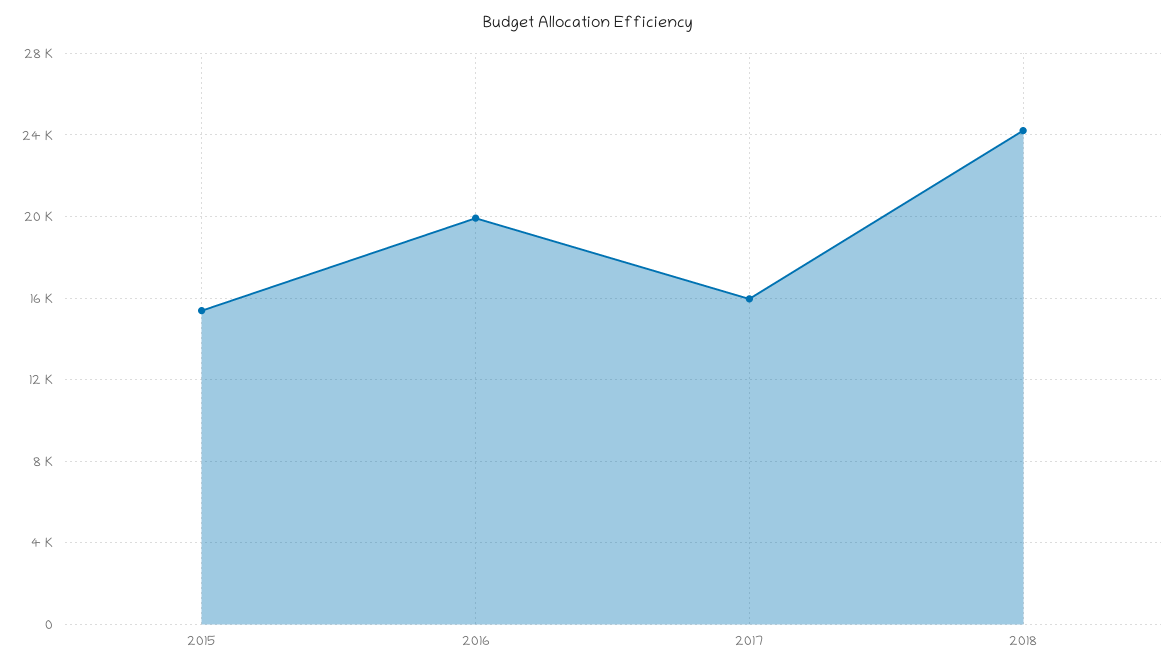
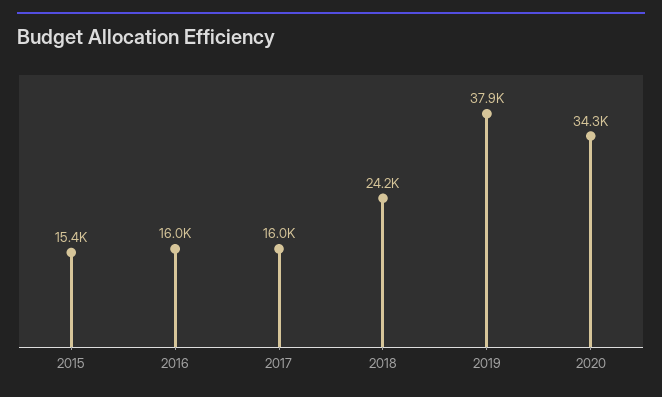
2016: 20000 -> 16000
2019: none -> 37900
2020: none -> 34300

